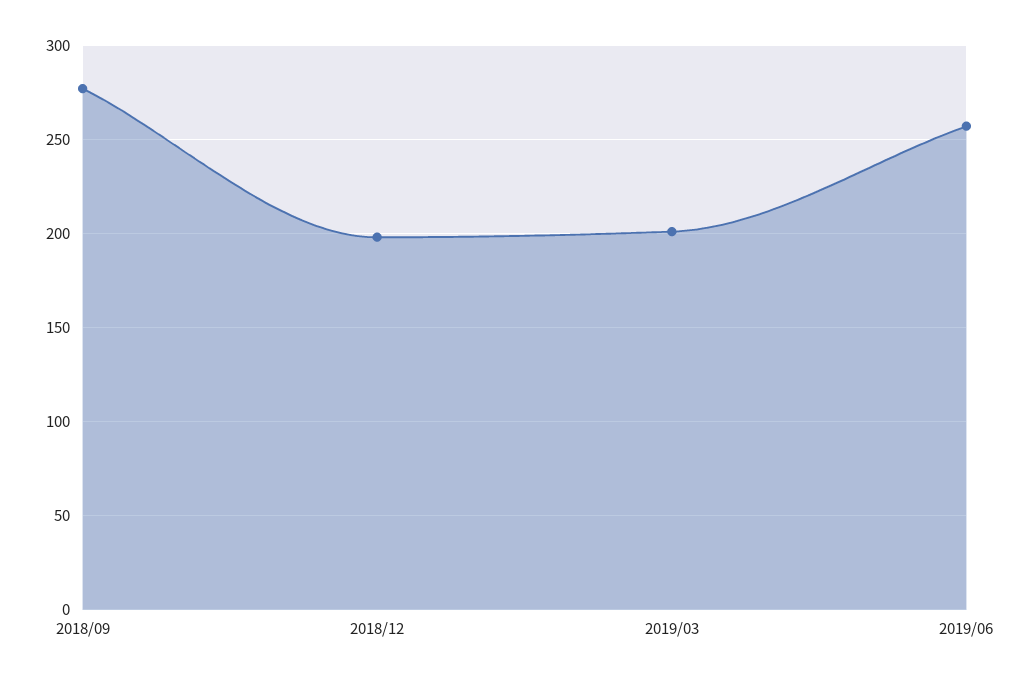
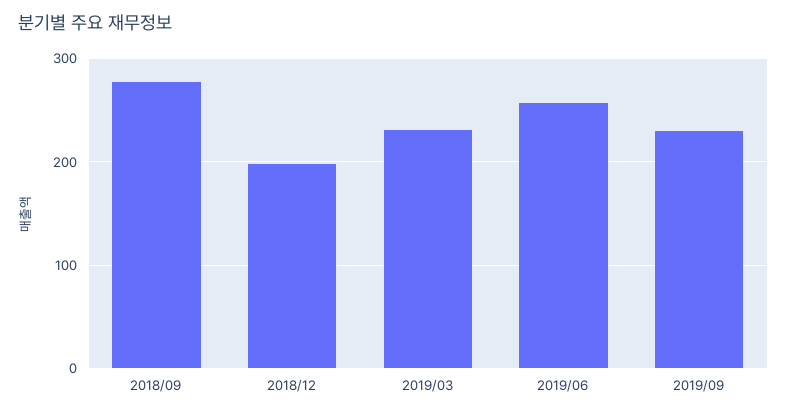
2019/03: 200 -> 230
2019/09: none -> 230

